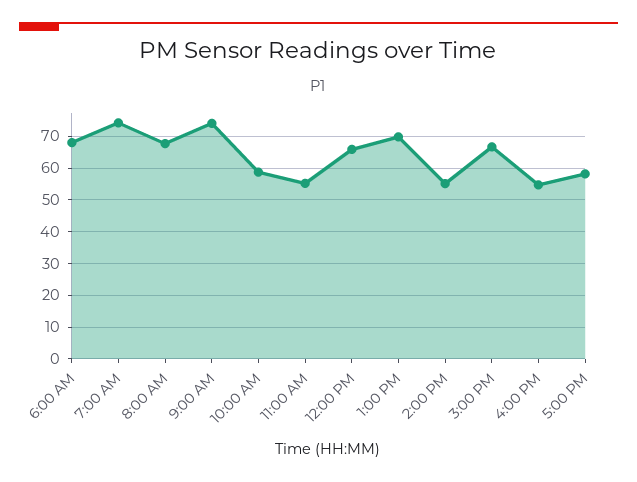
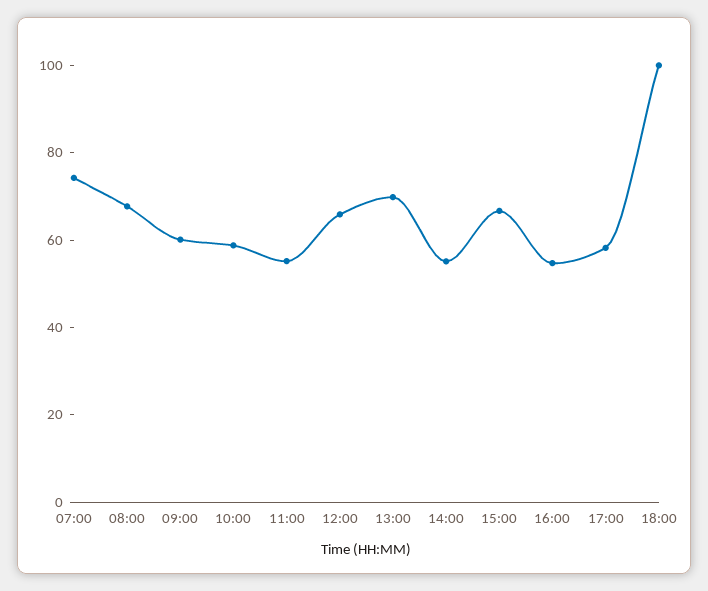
6:00 AM: 68 -> none
9:00 AM: 74 -> 60
18:00: none -> 100

